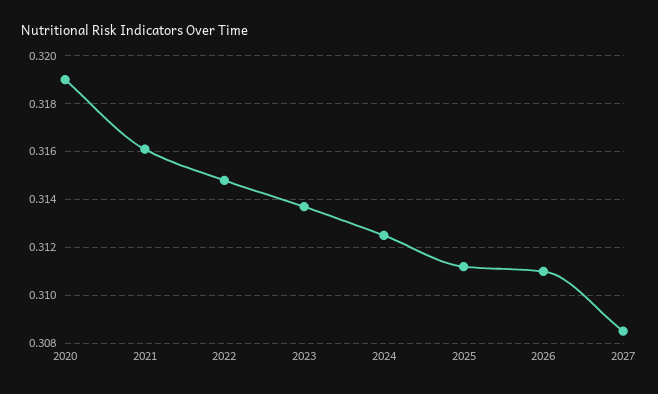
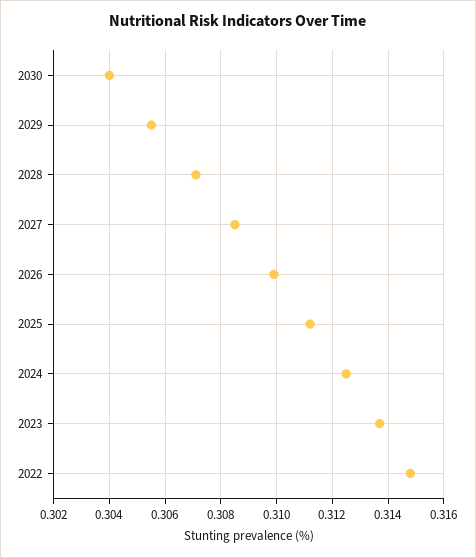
2020: 0.319 -> none
2021: 0.316 -> none
2026: 0.311 -> 0.31
2030: none -> 0.304
2029: none -> 0.3055
2028: none -> 0.307

